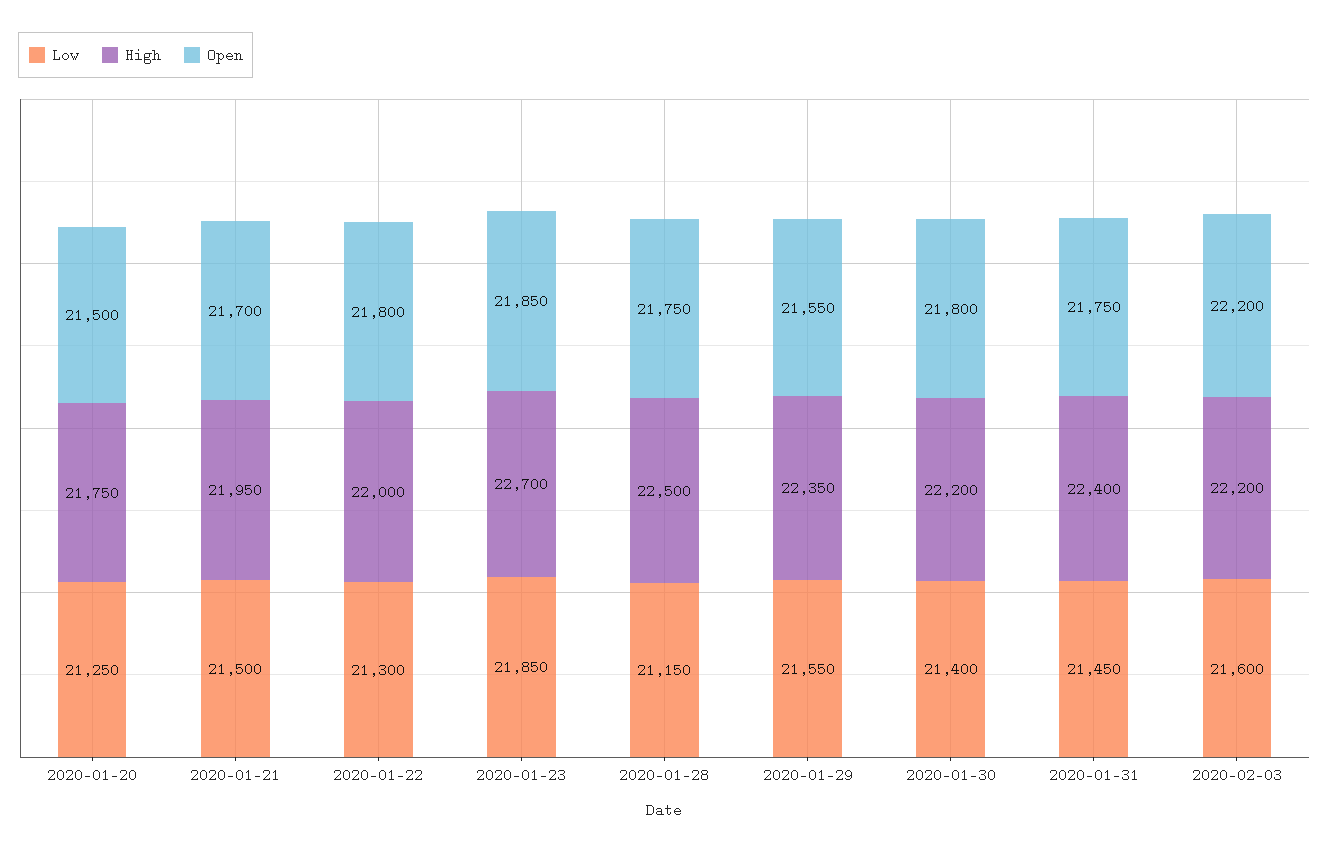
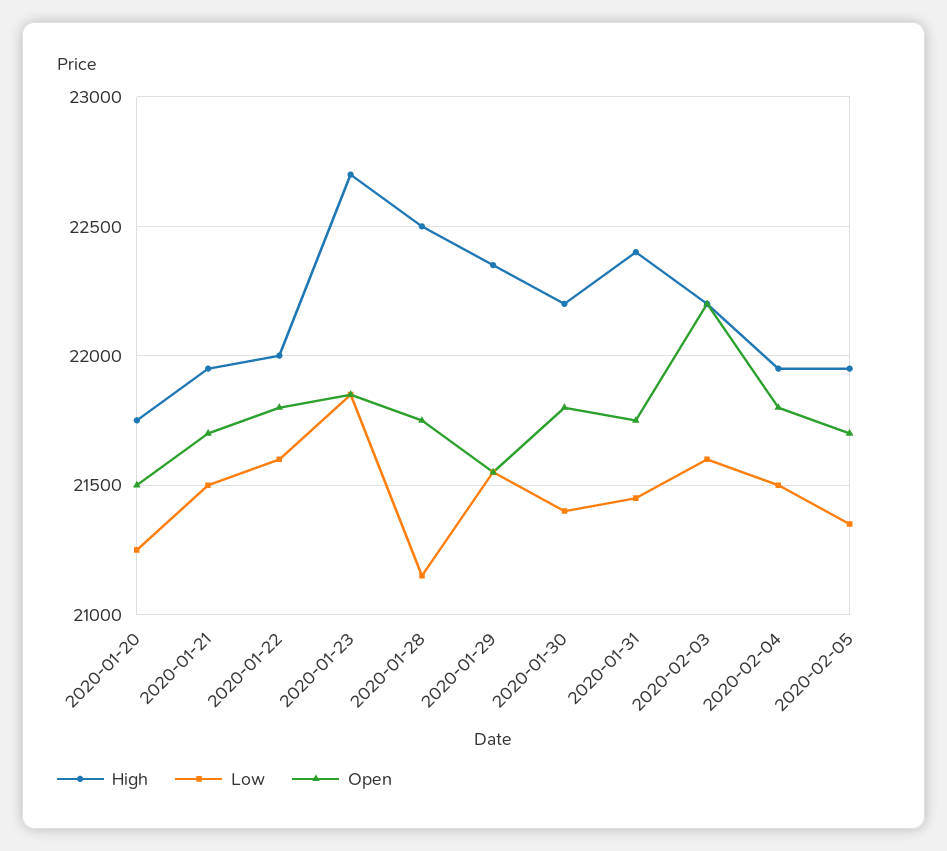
Low, 2020-01-22: 21300 -> 21600
High, 2020-02-04: none -> 21950
Low, 2020-02-04: none -> 21500
Open, 2020-02-04: none -> 21800
High, 2020-02-05: none -> 21950
Low, 2020-02-05: none -> 21350
Open, 2020-02-05: none -> 21700

